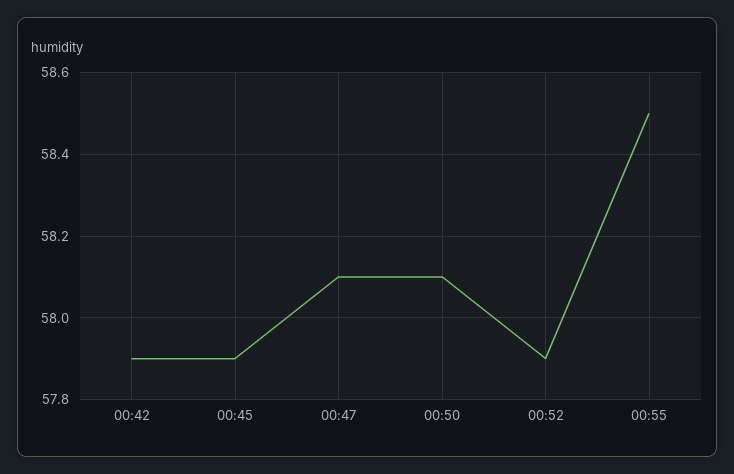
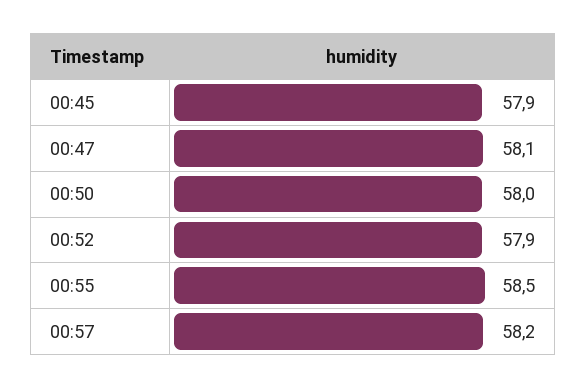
00:42: 57.9 -> none
00:50: 58.1 -> 58
00:57: none -> 58.2

